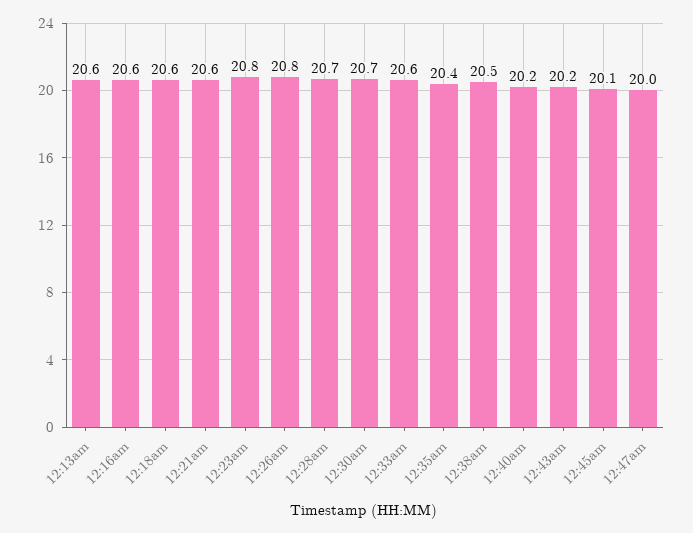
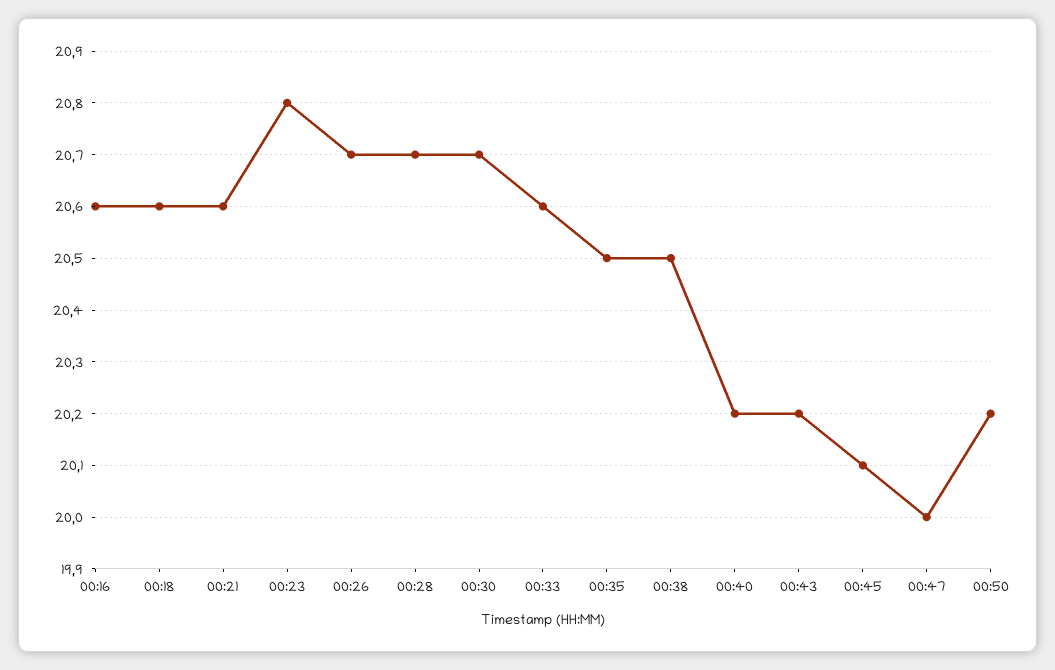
12:13am: 20.6 -> none
12:26am: 20.8 -> 20.7
12:35am: 20.4 -> 20.5
00:50: none -> 20.2

